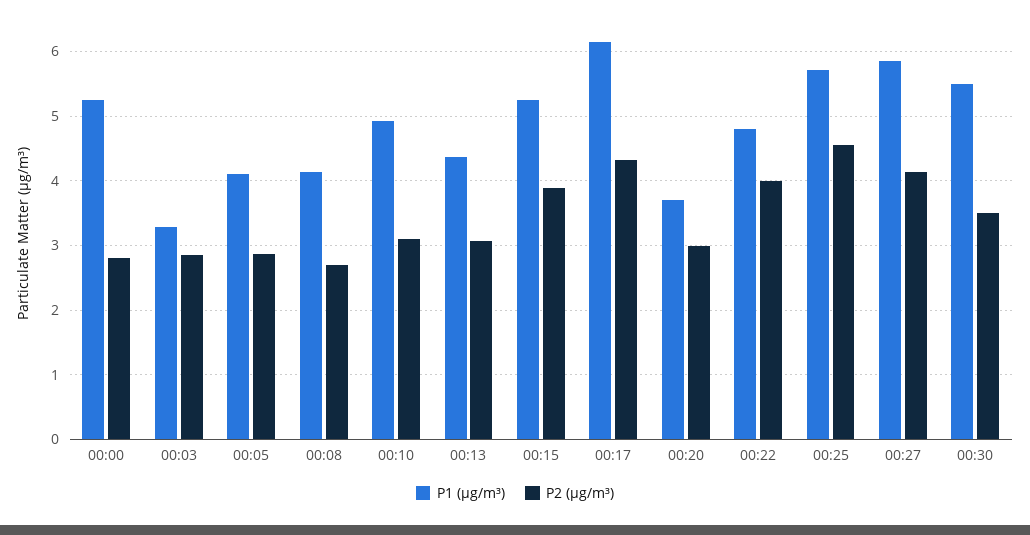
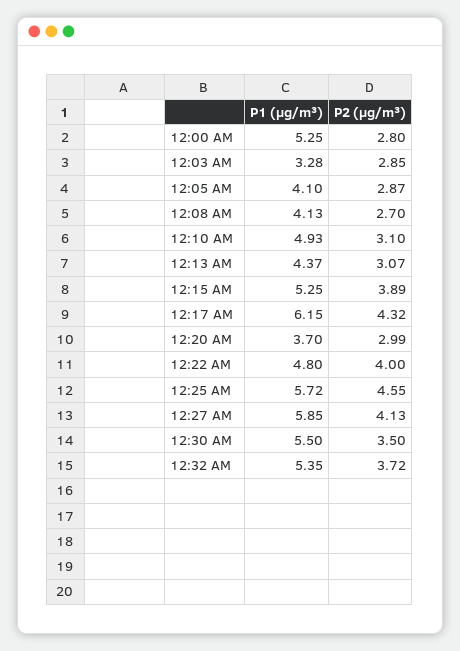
P1 (µg/m³), 12:32 AM: none -> 5.35
P2 (µg/m³), 12:32 AM: none -> 3.72

